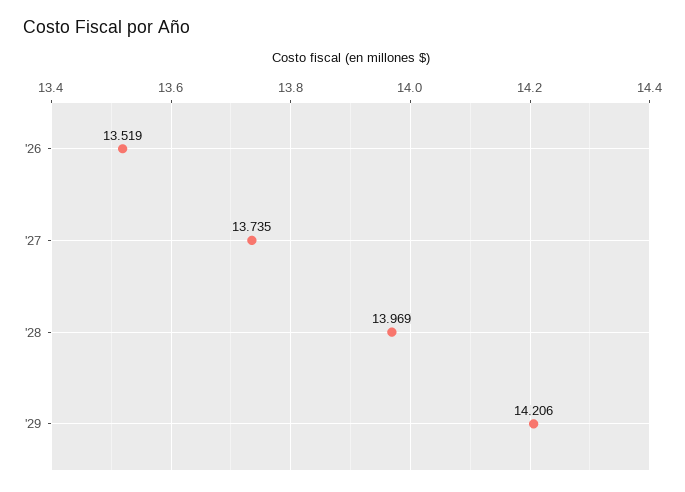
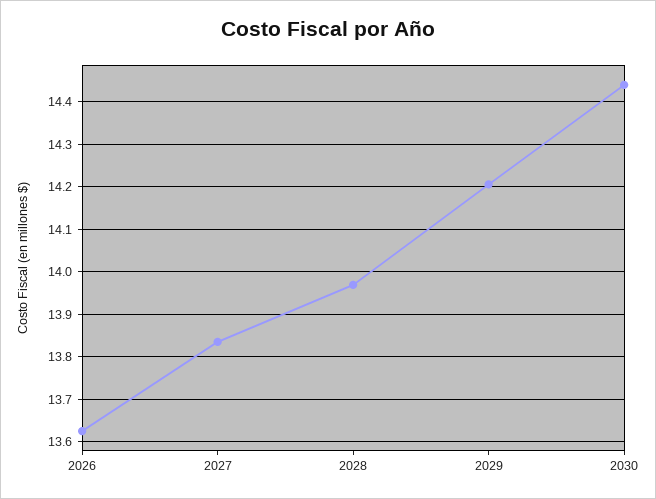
'26: 13.519 -> 13.62
'27: 13.735 -> 13.84
2030: none -> 14.44

